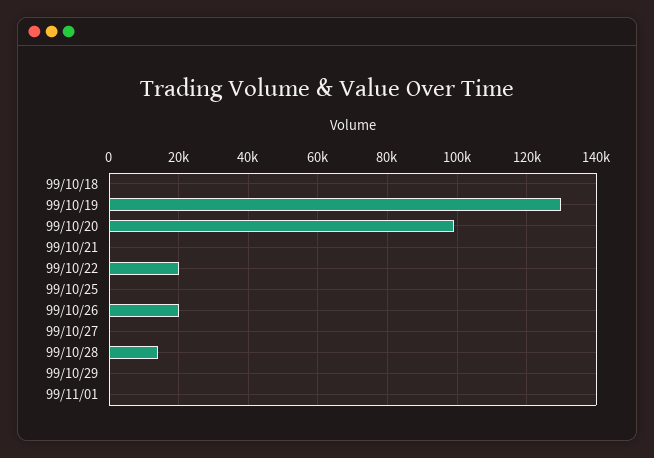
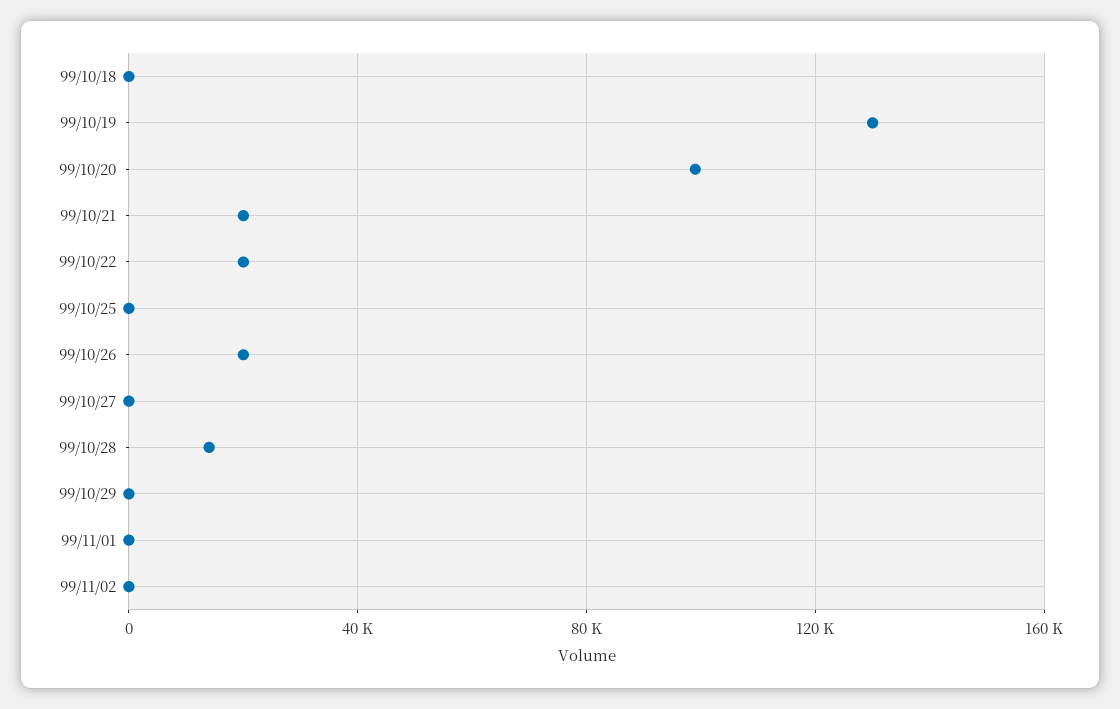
99/10/21: 0 -> 20000
99/11/02: none -> 0

